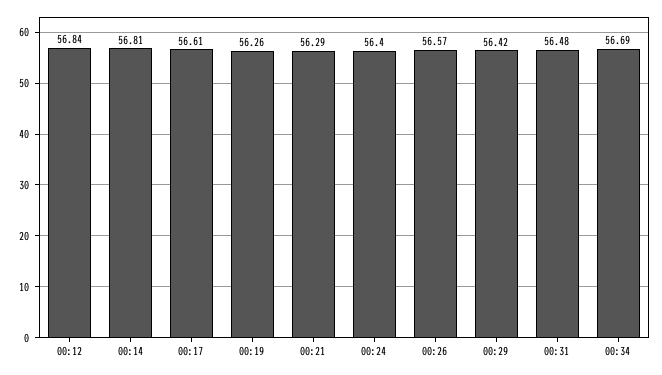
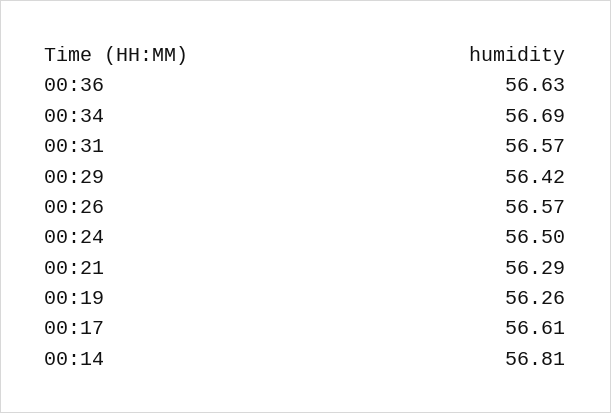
00:12: 56.84 -> none
00:24: 56.4 -> 56.5
00:31: 56.48 -> 56.57
00:36: none -> 56.63

